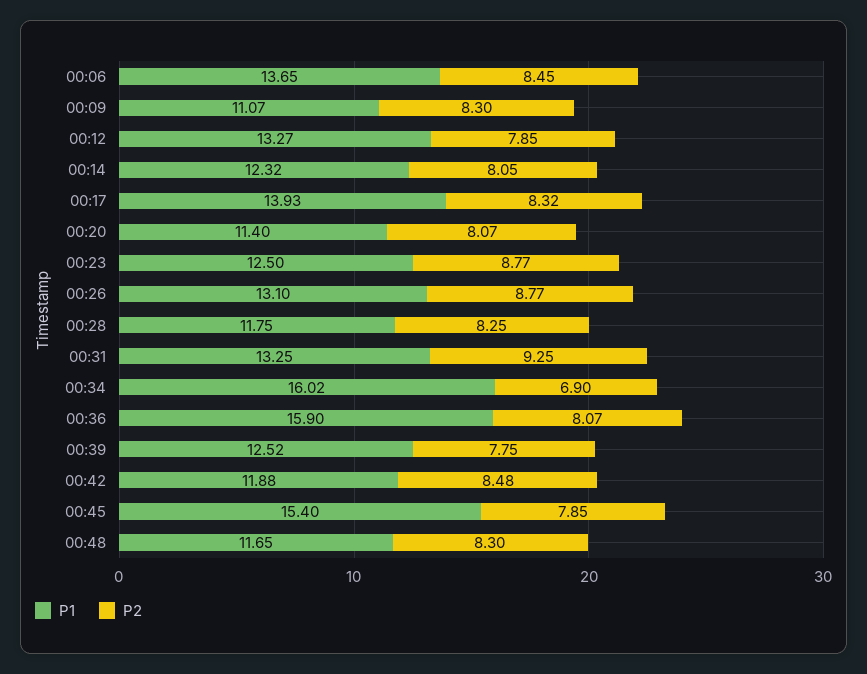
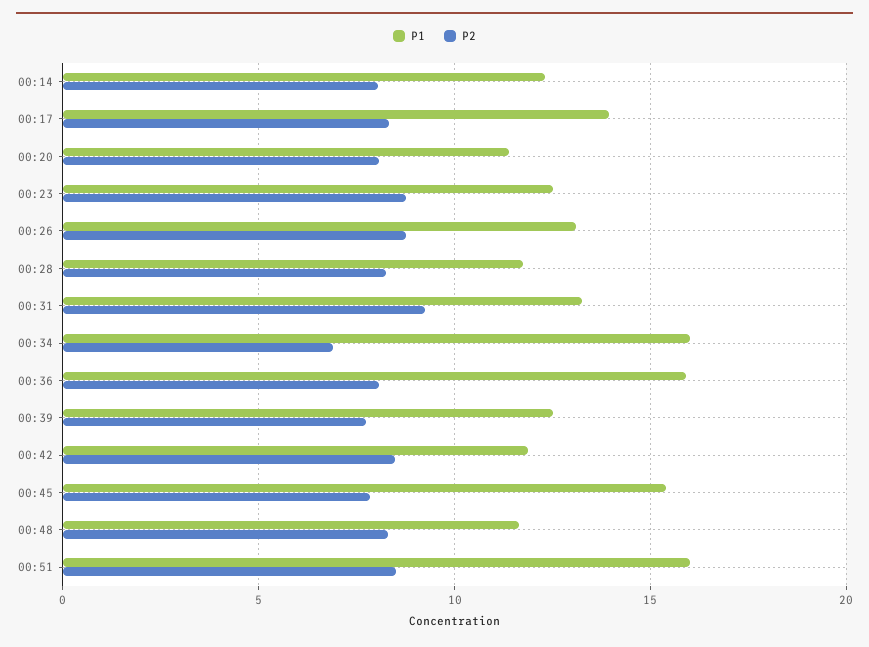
P1, 00:06: 13.65 -> none
P2, 00:06: 8.45 -> none
P1, 00:09: 11.07 -> none
P2, 00:09: 8.3 -> none
P1, 00:12: 13.27 -> none
P2, 00:12: 7.85 -> none
P1, 00:51: none -> 16
P2, 00:51: none -> 8.5

